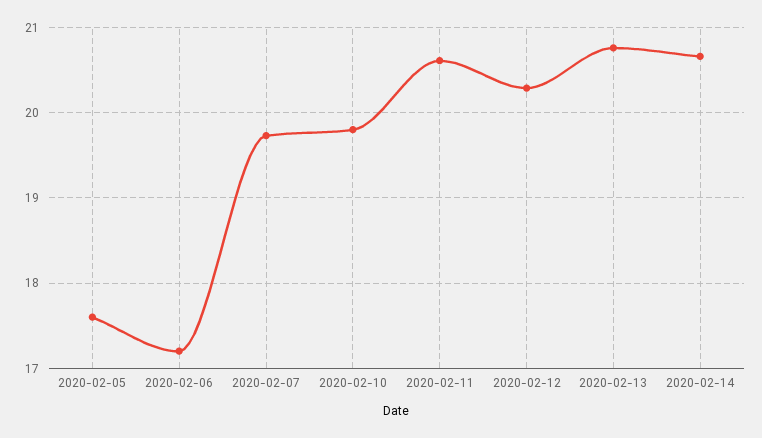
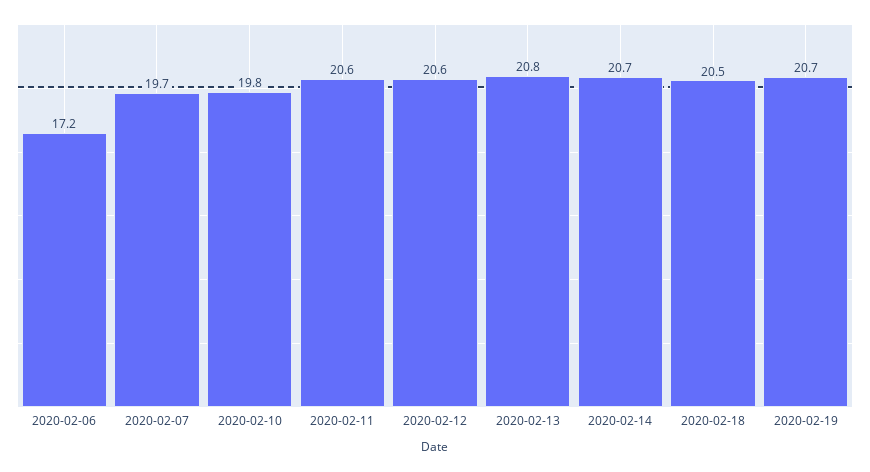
2020-02-05: 17.6 -> none
2020-02-12: 20.3 -> 20.6
2020-02-18: none -> 20.5
2020-02-19: none -> 20.7

